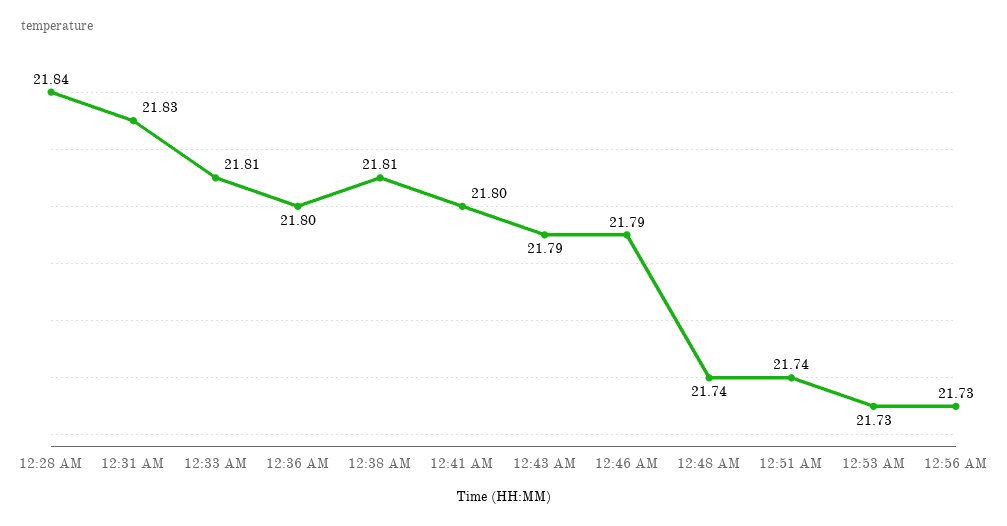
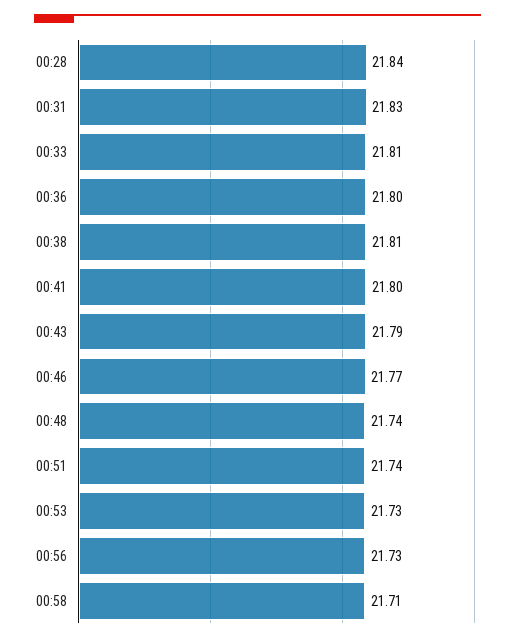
12:46 AM: 21.79 -> 21.77
00:58: none -> 21.71

